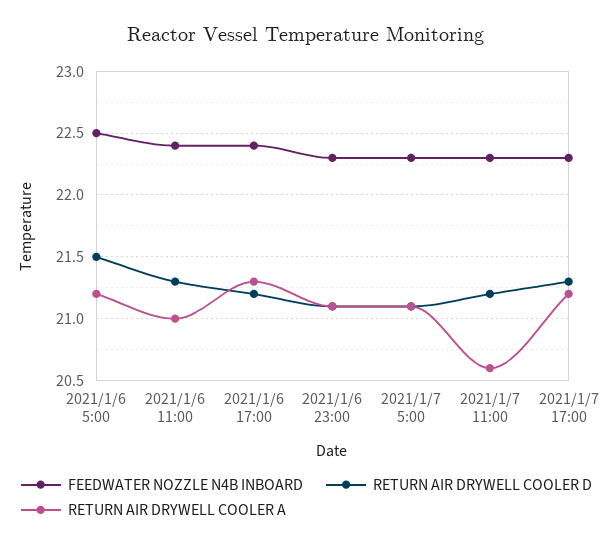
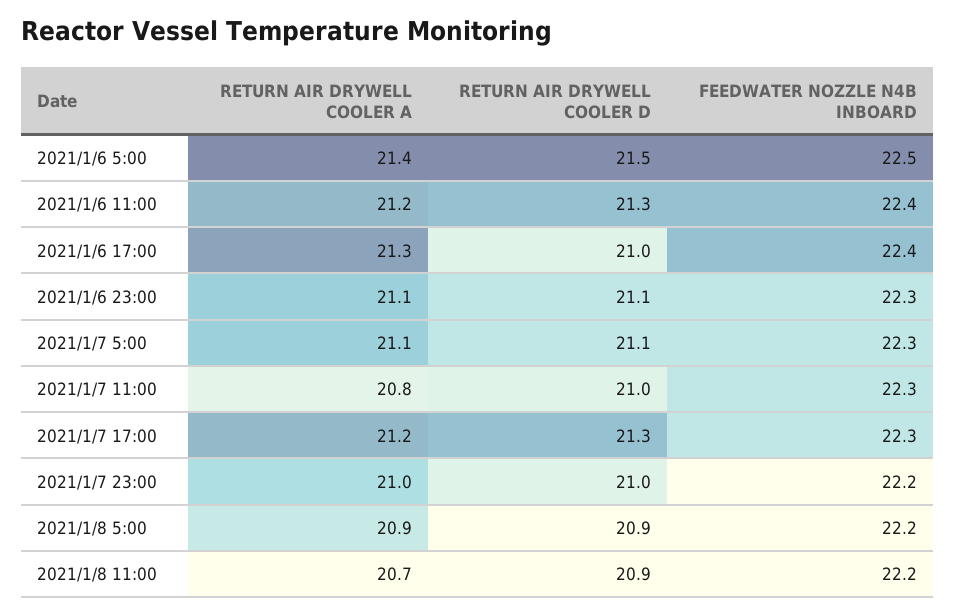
RETURN AIR DRYWELL COOLER A, 2021/1/6 5:00: 21.2 -> 21.4
RETURN AIR DRYWELL COOLER A, 2021/1/6 11:00: 21 -> 21.2
RETURN AIR DRYWELL COOLER D, 2021/1/6 17:00: 21.2 -> 21
RETURN AIR DRYWELL COOLER D, 2021/1/7 11:00: 21.2 -> 21
RETURN AIR DRYWELL COOLER A, 2021/1/7 11:00: 20.6 -> 20.8
RETURN AIR DRYWELL COOLER A, 2021/1/7 23:00: none -> 21
RETURN AIR DRYWELL COOLER D, 2021/1/7 23:00: none -> 21
FEEDWATER NOZZLE N4B INBOARD, 2021/1/7 23:00: none -> 22.2
RETURN AIR DRYWELL COOLER A, 2021/1/8 5:00: none -> 20.9
RETURN AIR DRYWELL COOLER D, 2021/1/8 5:00: none -> 20.9
FEEDWATER NOZZLE N4B INBOARD, 2021/1/8 5:00: none -> 22.2
RETURN AIR DRYWELL COOLER A, 2021/1/8 11:00: none -> 20.7
RETURN AIR DRYWELL COOLER D, 2021/1/8 11:00: none -> 20.9
FEEDWATER NOZZLE N4B INBOARD, 2021/1/8 11:00: none -> 22.2

